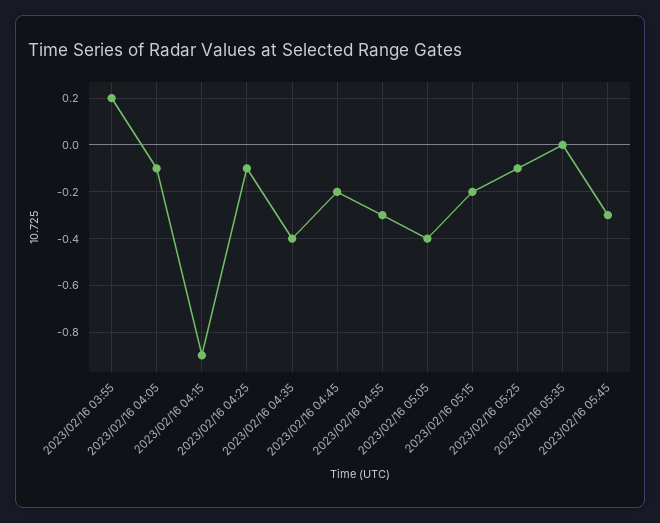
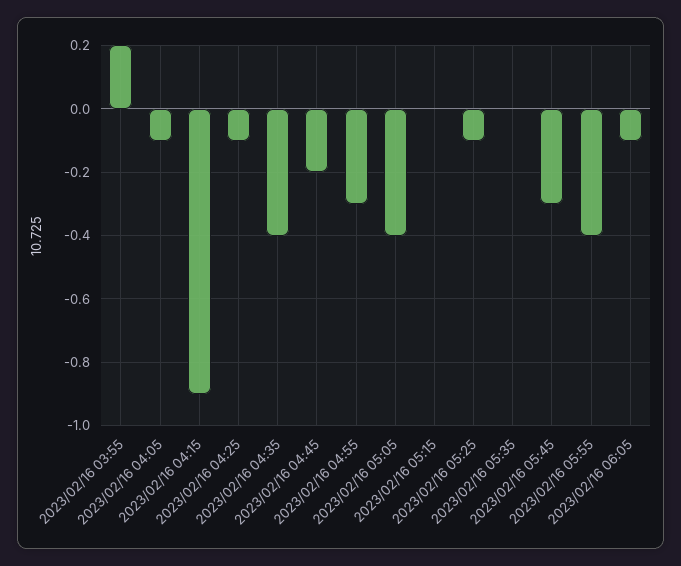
2023/02/16 05:15: -0.2 -> 0
2023/02/16 05:55: none -> -0.4
2023/02/16 06:05: none -> -0.1

